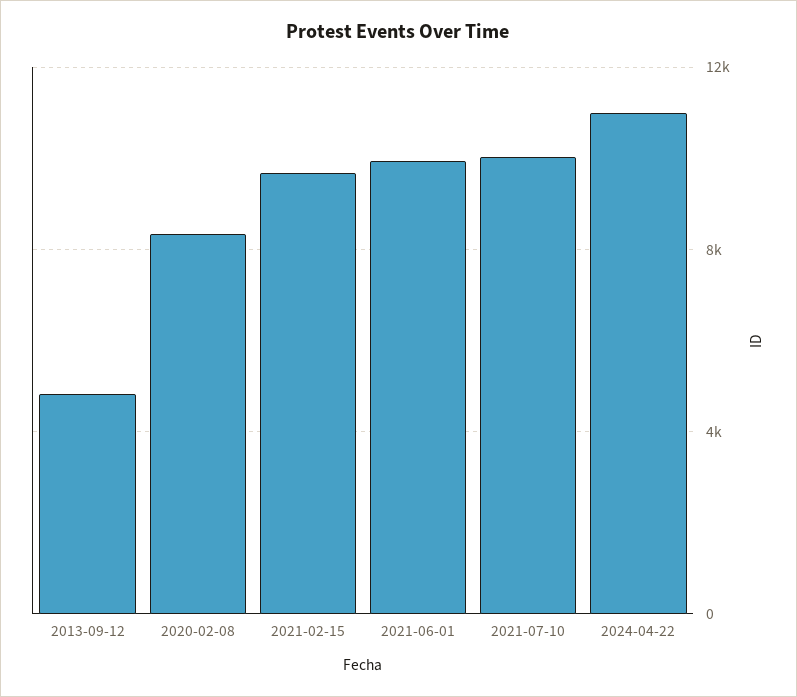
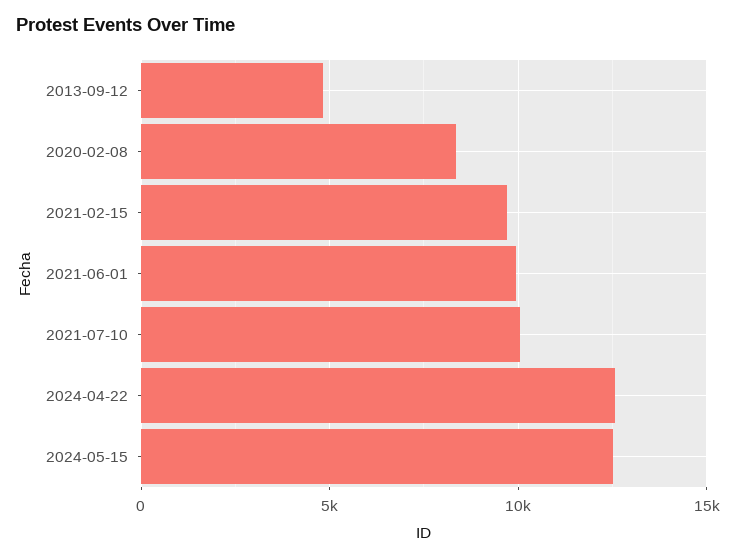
2024-04-22: 11000 -> 12500
2024-05-15: none -> 12500

